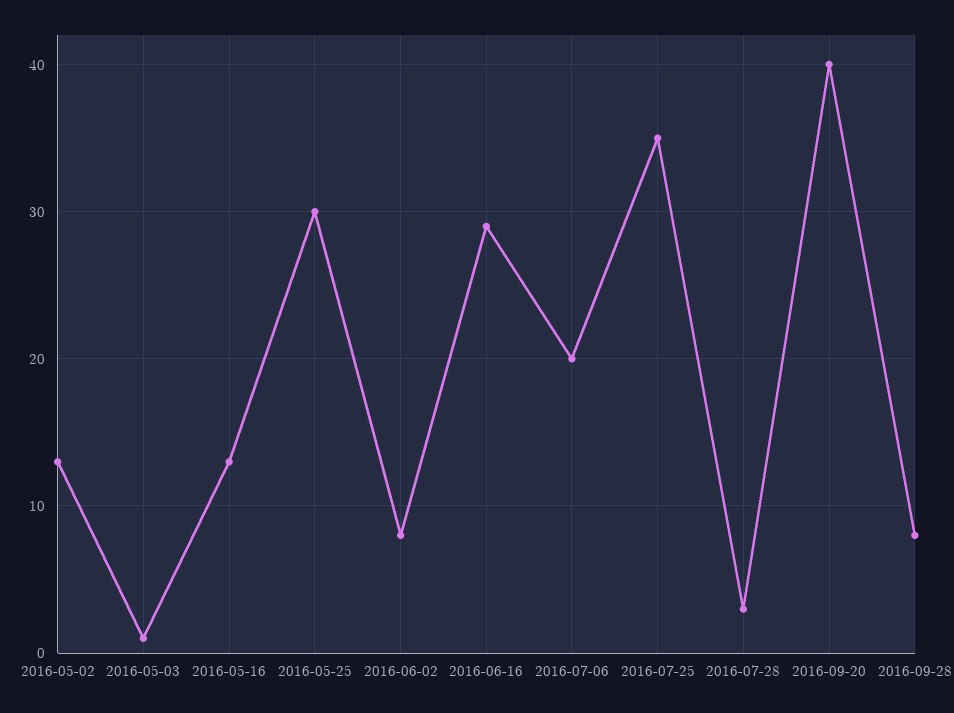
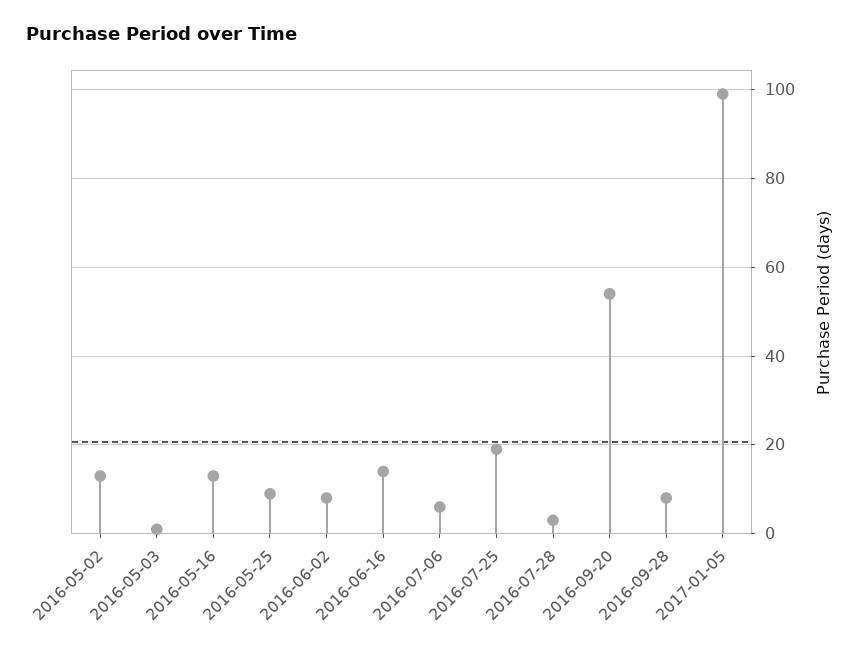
2016-05-25: 30 -> 10
2016-06-16: 29 -> 15
2016-07-06: 20 -> 5
2016-07-25: 35 -> 20
2016-09-20: 40 -> 55
2017-01-05: none -> 100

